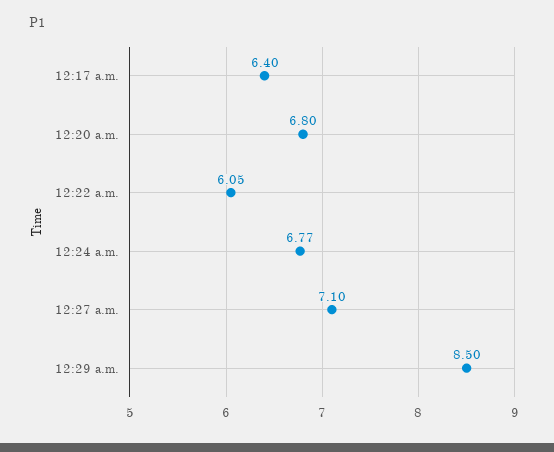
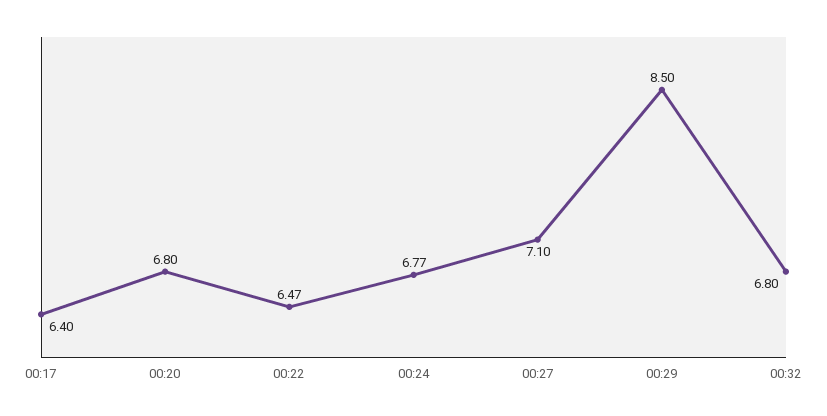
12:22 a.m.: 6.05 -> 6.47
00:32: none -> 6.8

